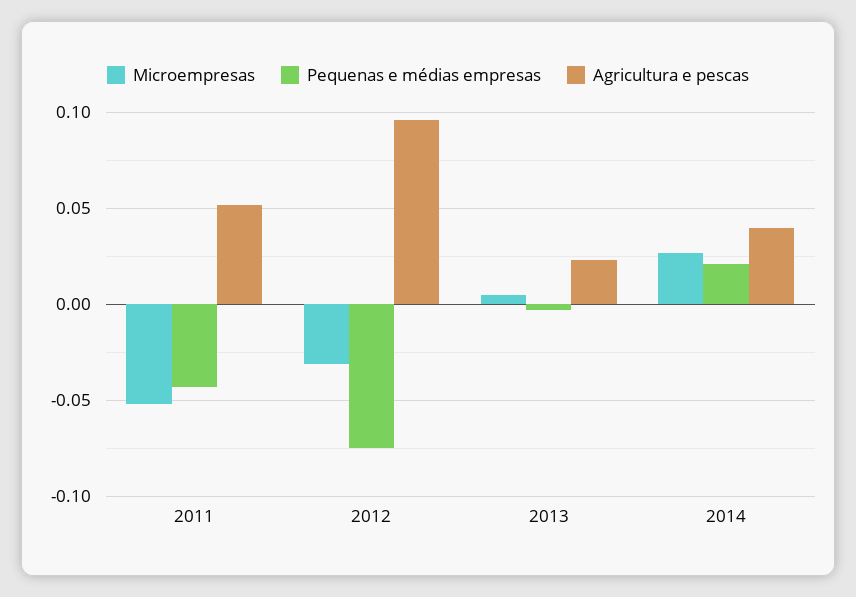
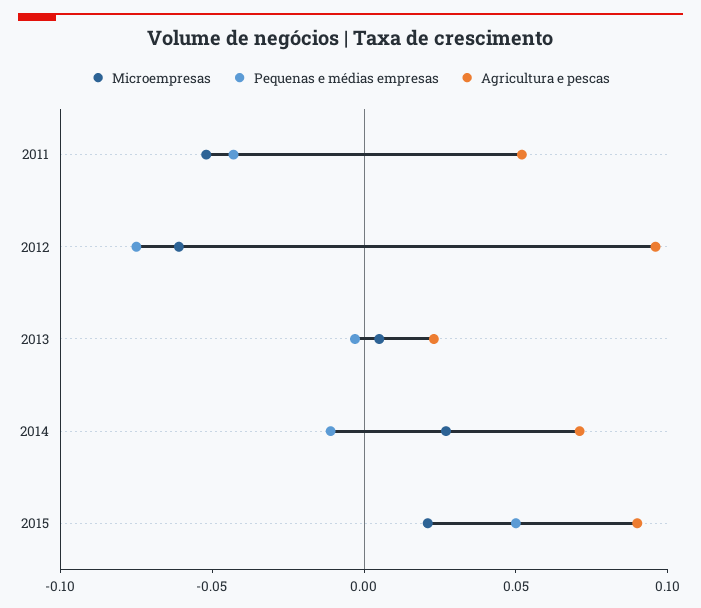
Microempresas, 2012: -0.03 -> -0.06
Pequenas e médias empresas, 2014: 0.02 -> -0.01
Agricultura e pescas, 2014: 0.04 -> 0.07
Microempresas, 2015: none -> 0.02
Pequenas e médias empresas, 2015: none -> 0.05
Agricultura e pescas, 2015: none -> 0.09

